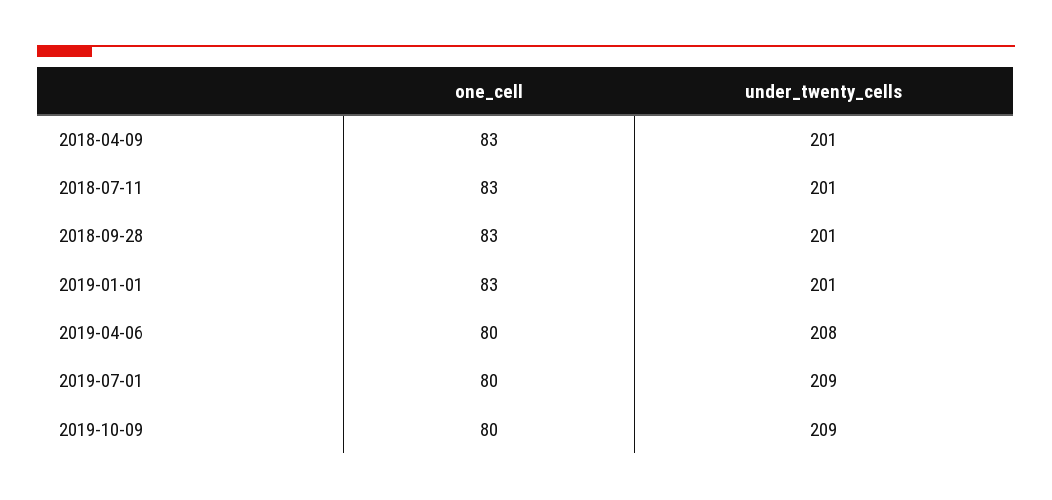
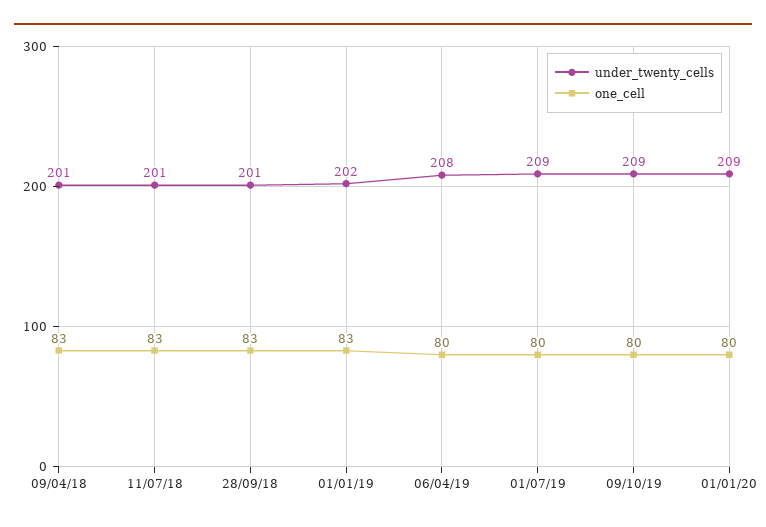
under_twenty_cells, 2019-01-01: 201 -> 202
under_twenty_cells, 01/01/20: none -> 209
one_cell, 01/01/20: none -> 80

